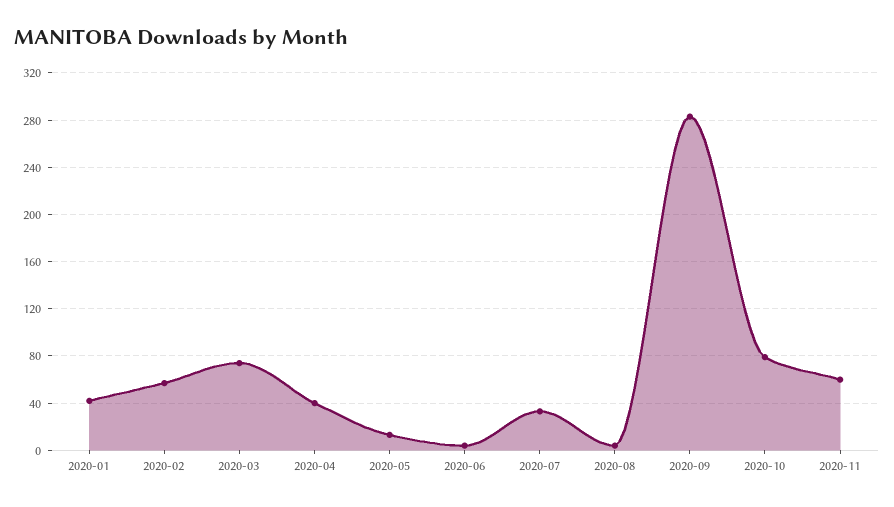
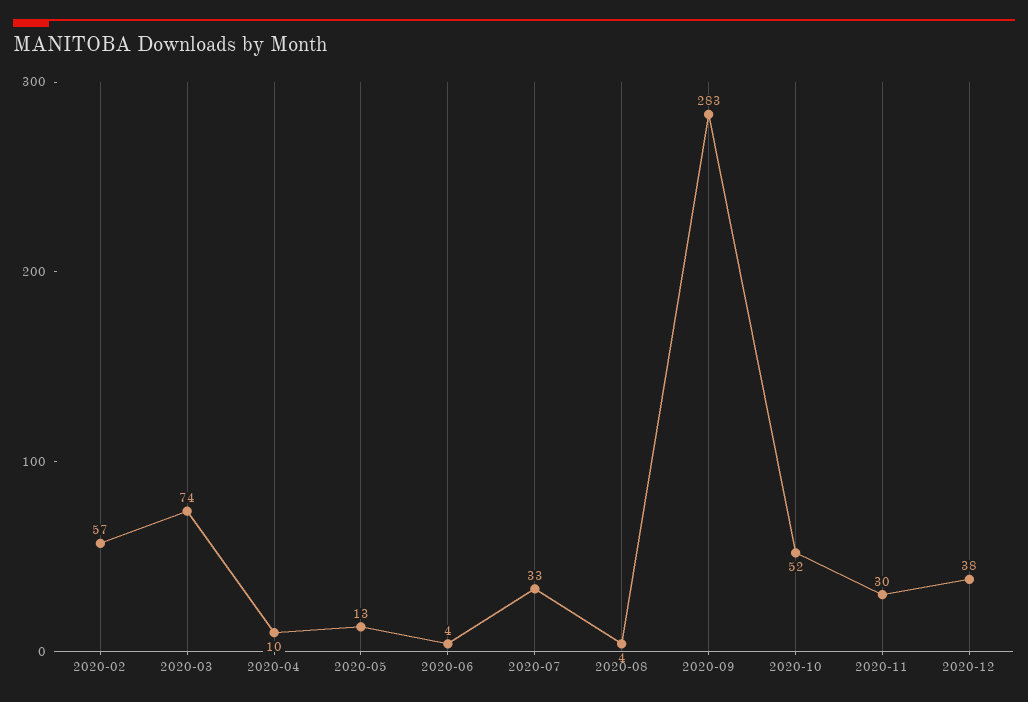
2020-01: 40 -> none
2020-04: 40 -> 10
2020-10: 80 -> 52
2020-11: 60 -> 30
2020-12: none -> 38

